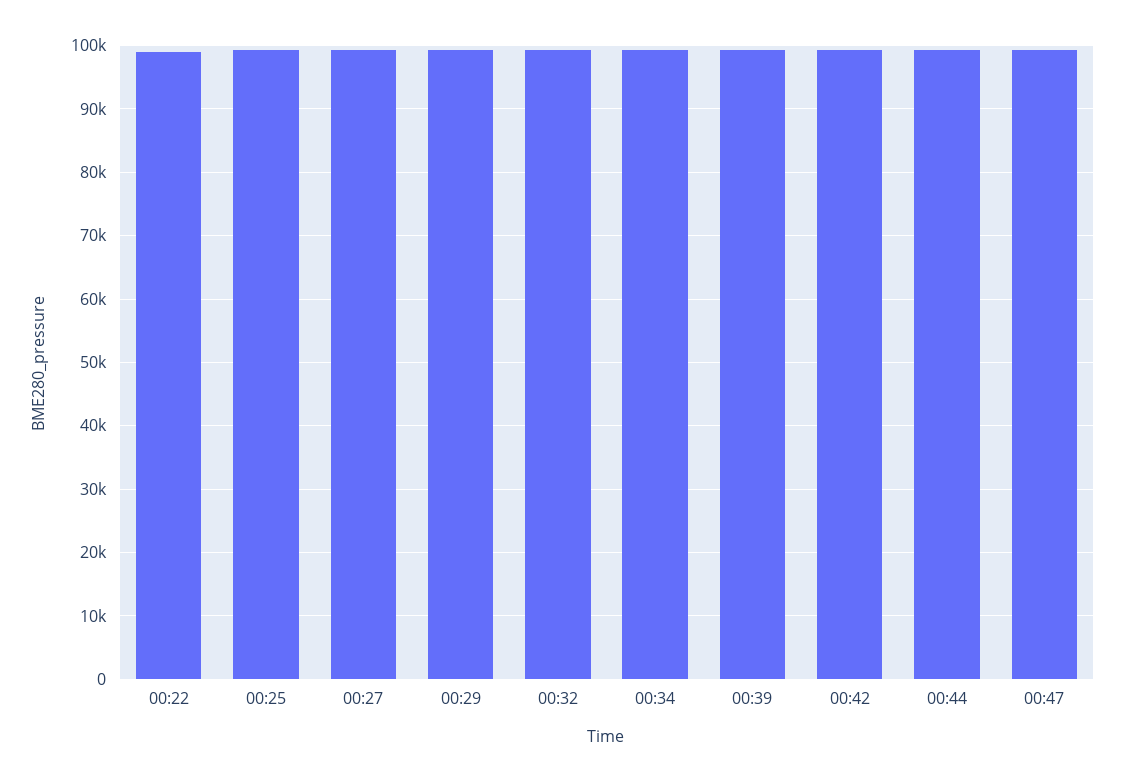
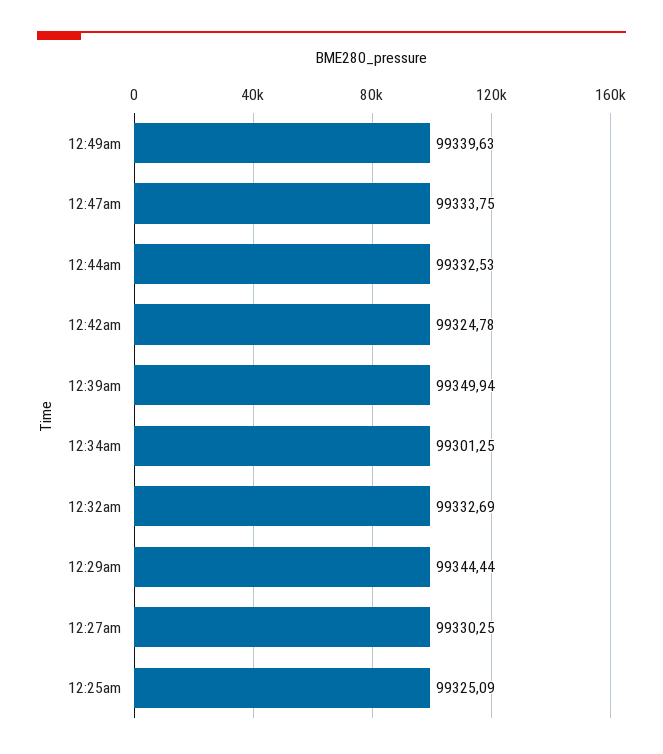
00:22: 99000 -> none
12:49am: none -> 99339.63

